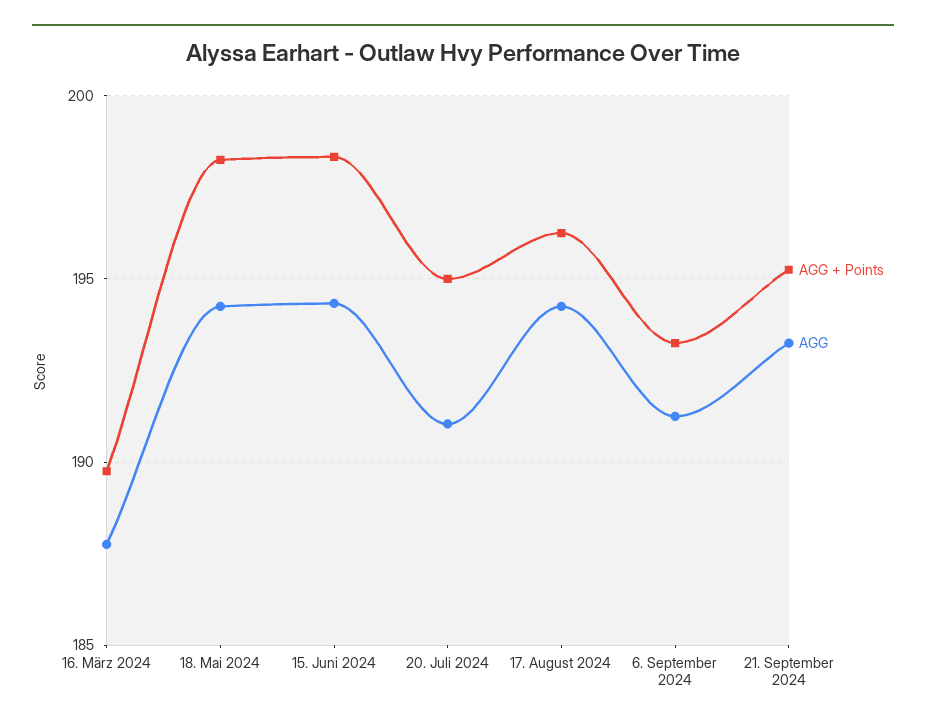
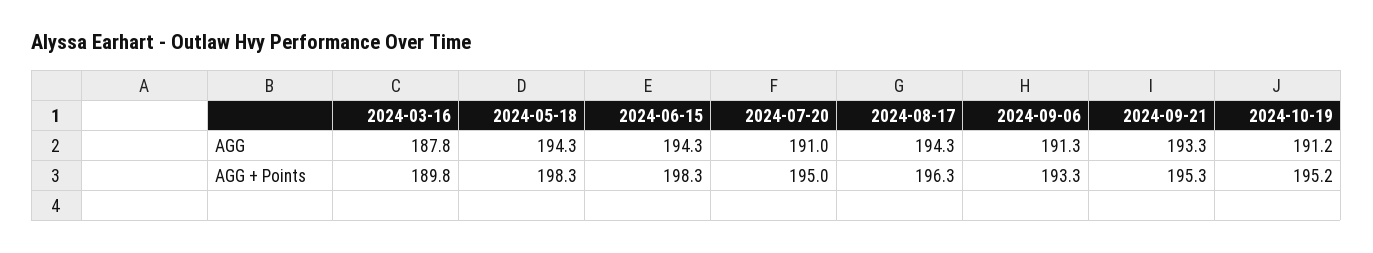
AGG, 2024-10-19: none -> 191.2
AGG + Points, 2024-10-19: none -> 195.2

